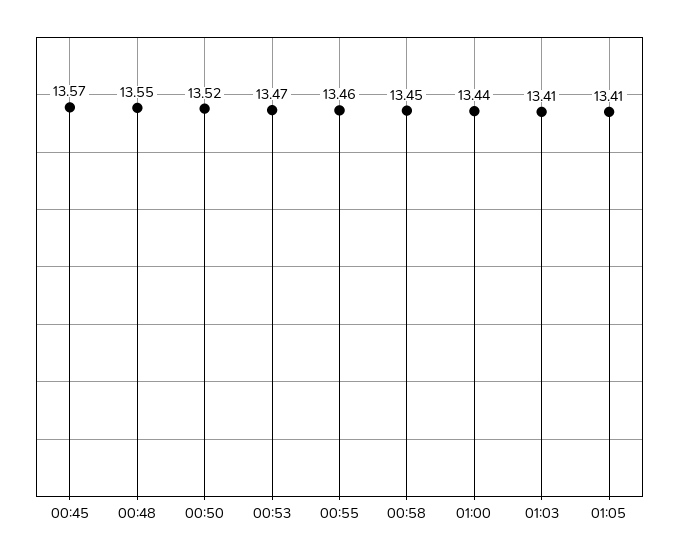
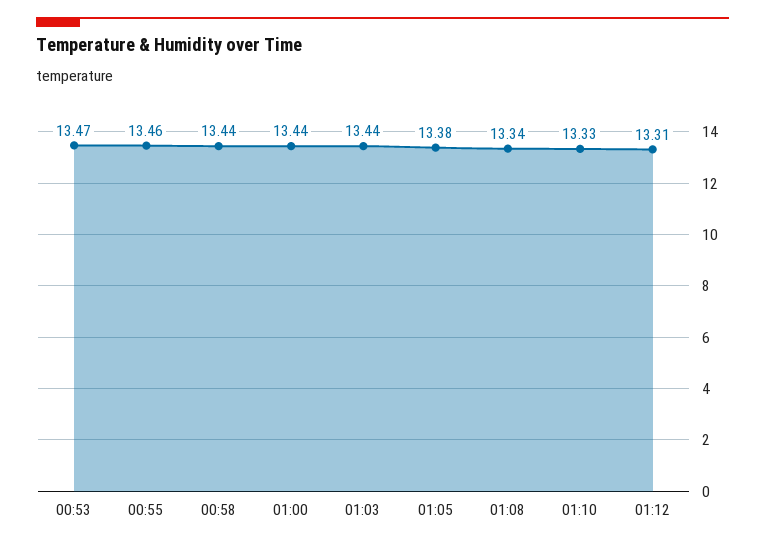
00:45: 13.57 -> none
00:48: 13.55 -> none
00:50: 13.52 -> none
00:58: 13.45 -> 13.44
01:03: 13.41 -> 13.44
01:05: 13.41 -> 13.38
01:08: none -> 13.34
01:10: none -> 13.33
01:12: none -> 13.31

